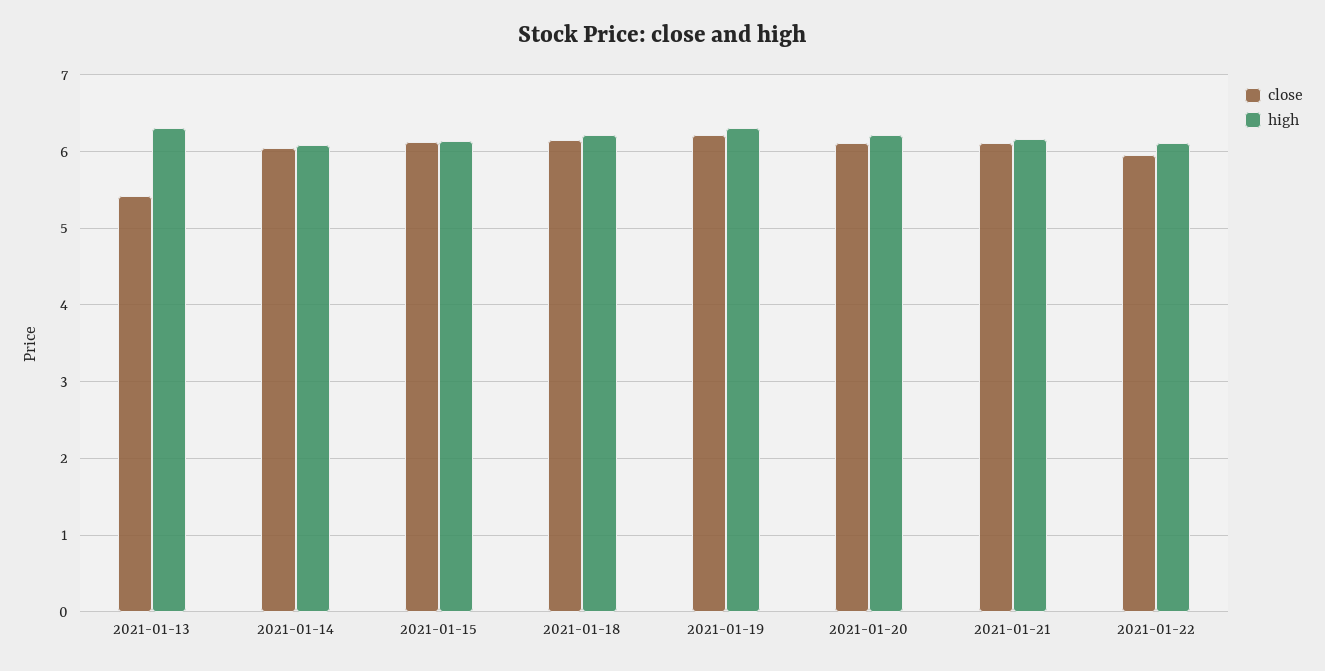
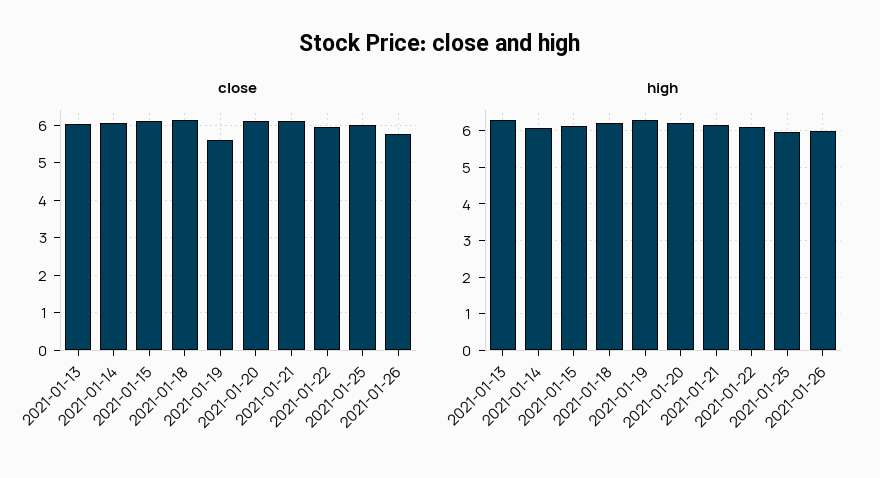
close, 2021-01-13: 5.4 -> 6
close, 2021-01-19: 6.2 -> 5.6
close, 2021-01-25: none -> 6
close, 2021-01-26: none -> 5.8
high, 2021-01-25: none -> 6
high, 2021-01-26: none -> 6

